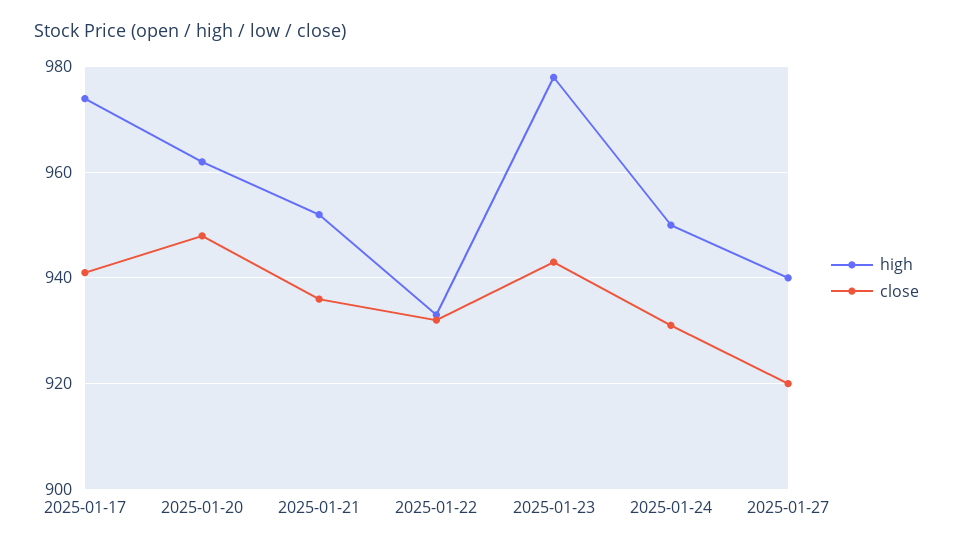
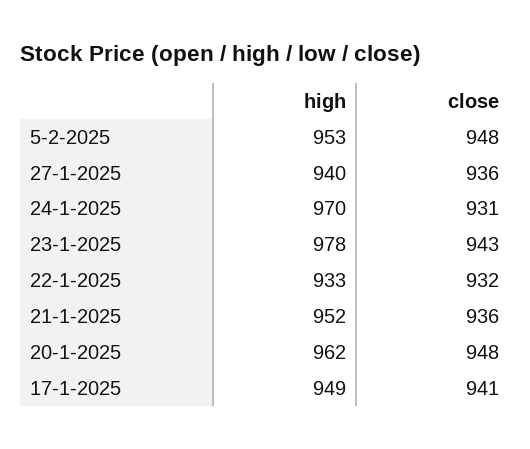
high, 2025-01-17: 975 -> 949
high, 2025-01-24: 950 -> 970
close, 2025-01-27: 920 -> 936
high, 5-2-2025: none -> 953
close, 5-2-2025: none -> 948

